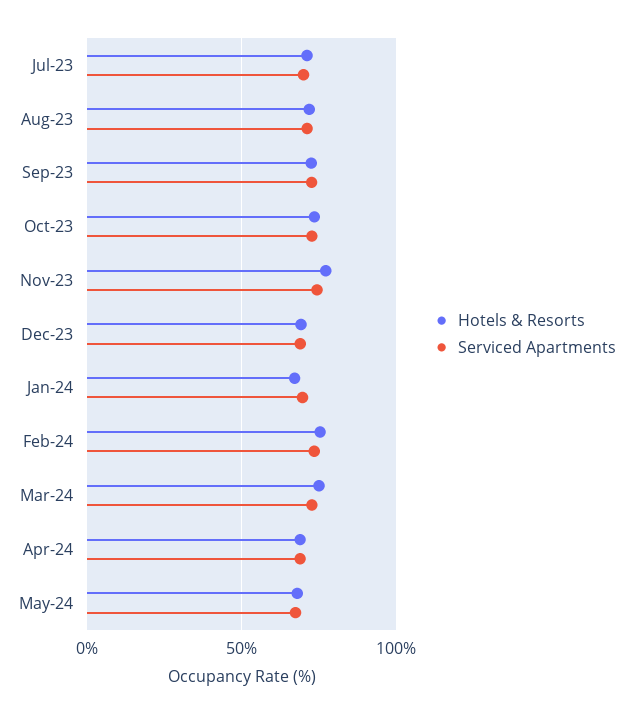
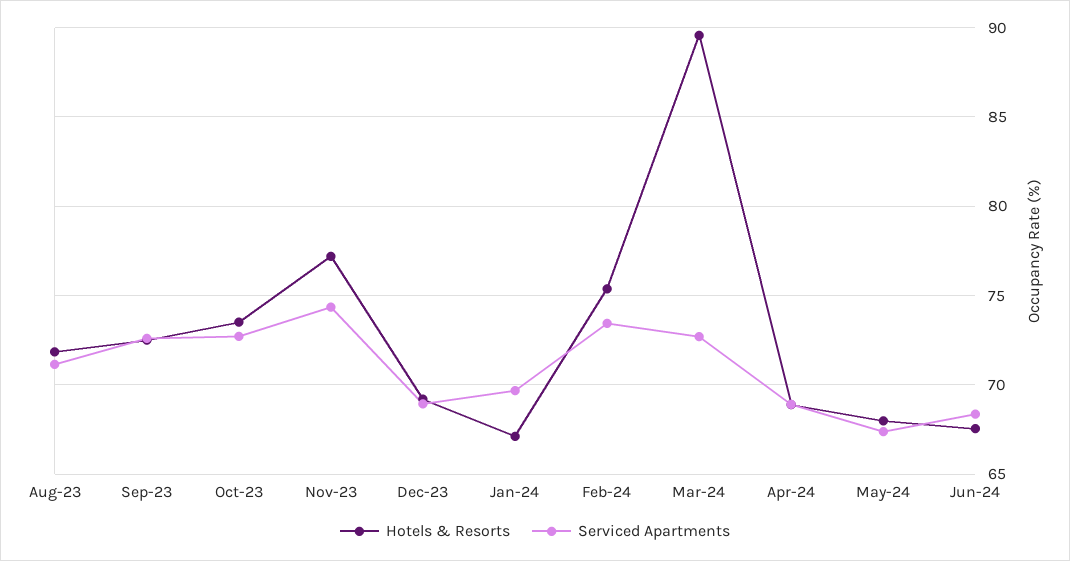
Hotels & Resorts, Jul-23: 70 -> none
Serviced Apartments, Jul-23: 70 -> none
Hotels & Resorts, Mar-24: 75 -> 89.5
Hotels & Resorts, Jun-24: none -> 67.5
Serviced Apartments, Jun-24: none -> 68.5

